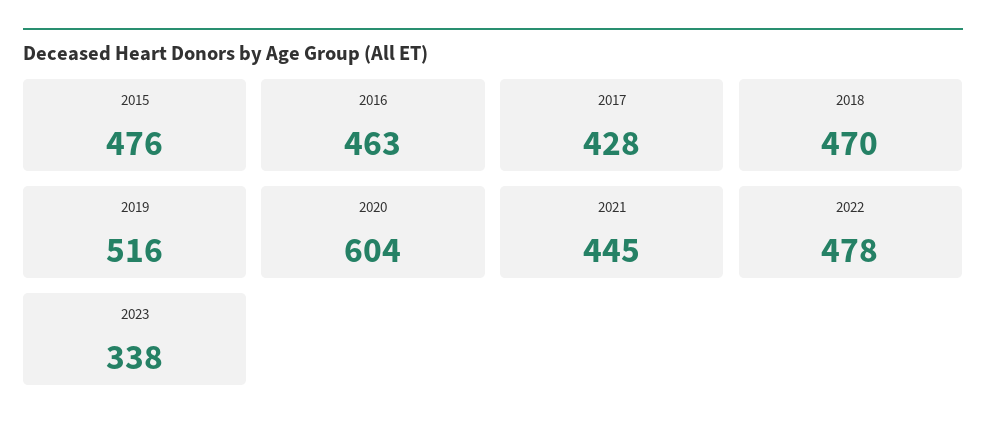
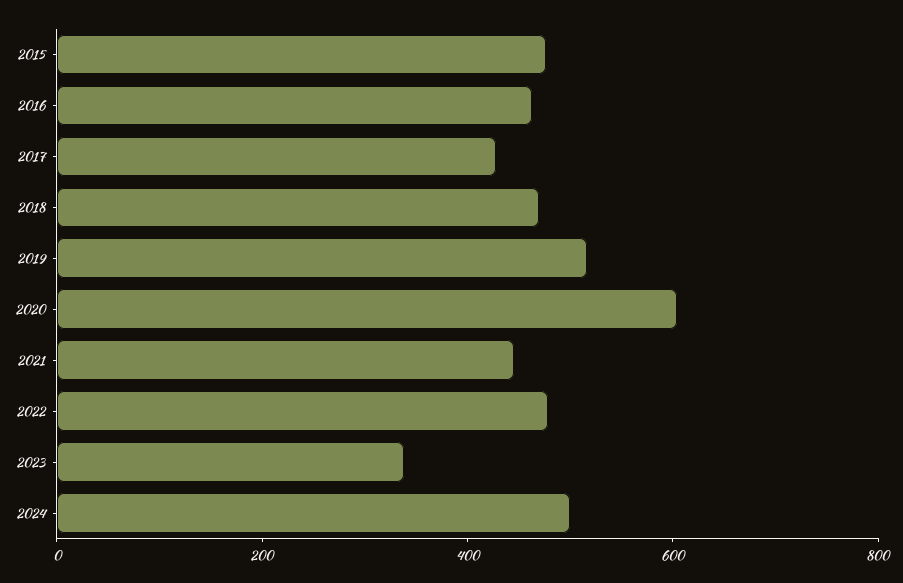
2024: none -> 500

